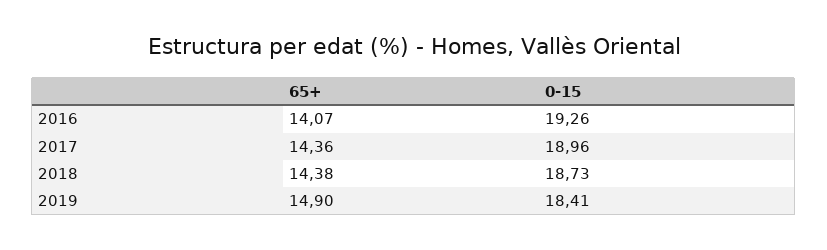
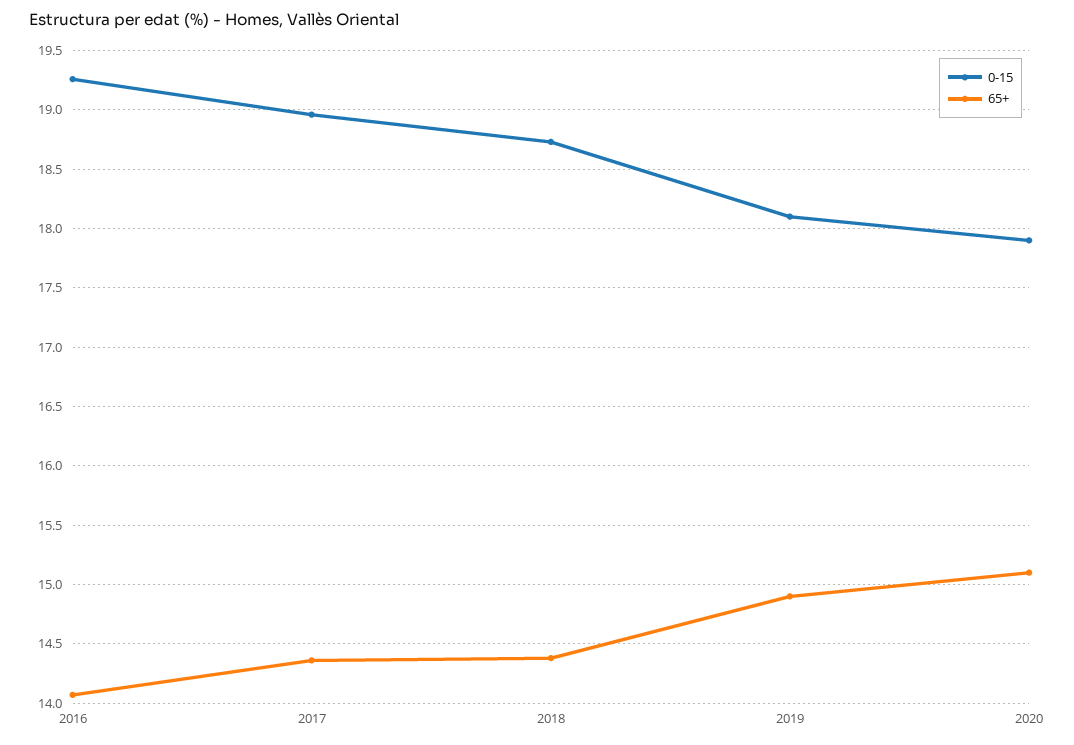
0-15, 2019: 18.41 -> 18.1
0-15, 2020: none -> 17.9
65+, 2020: none -> 15.1

